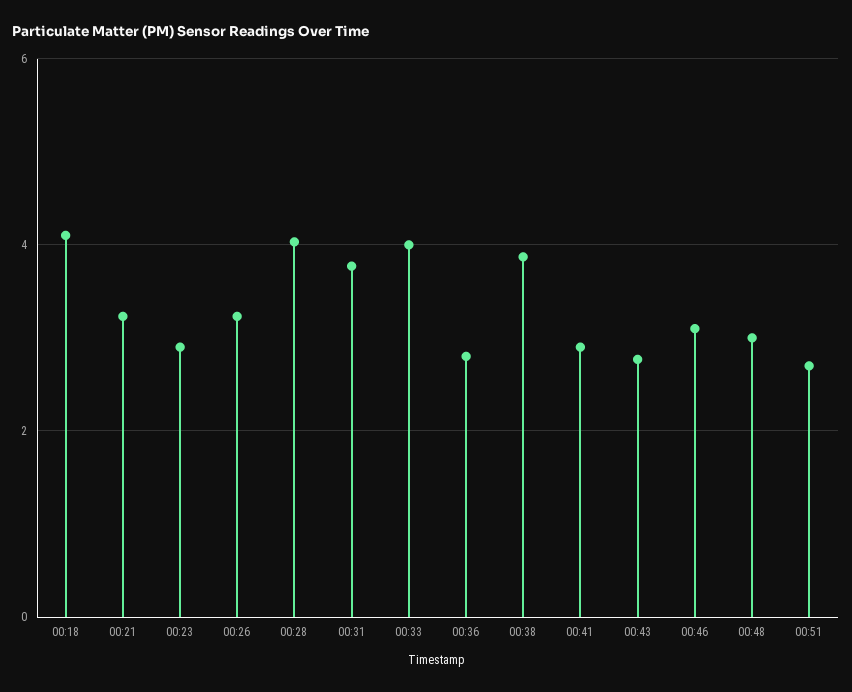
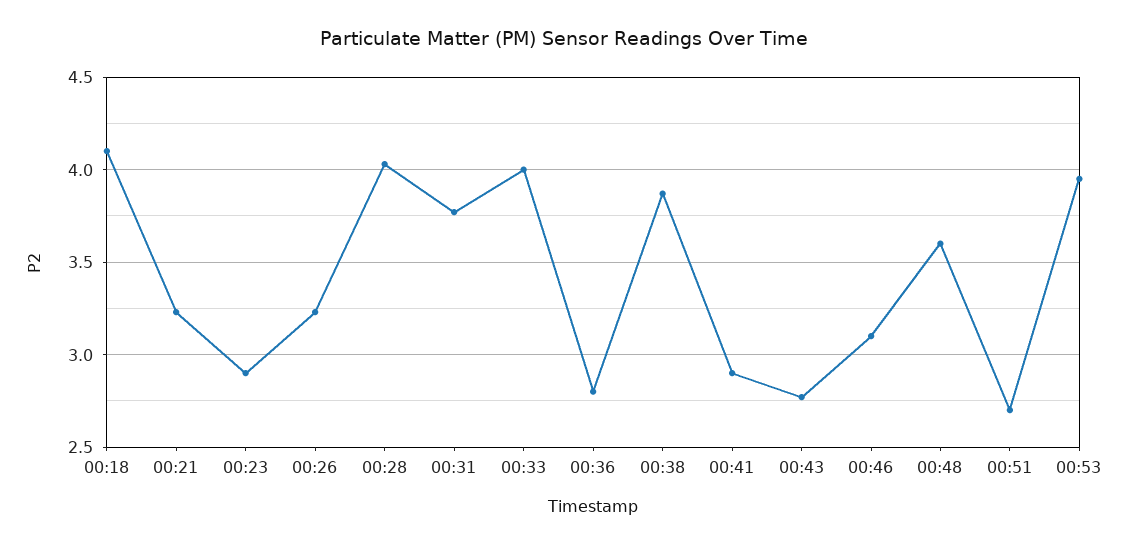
00:48: 3 -> 3.6
00:53: none -> 3.95

